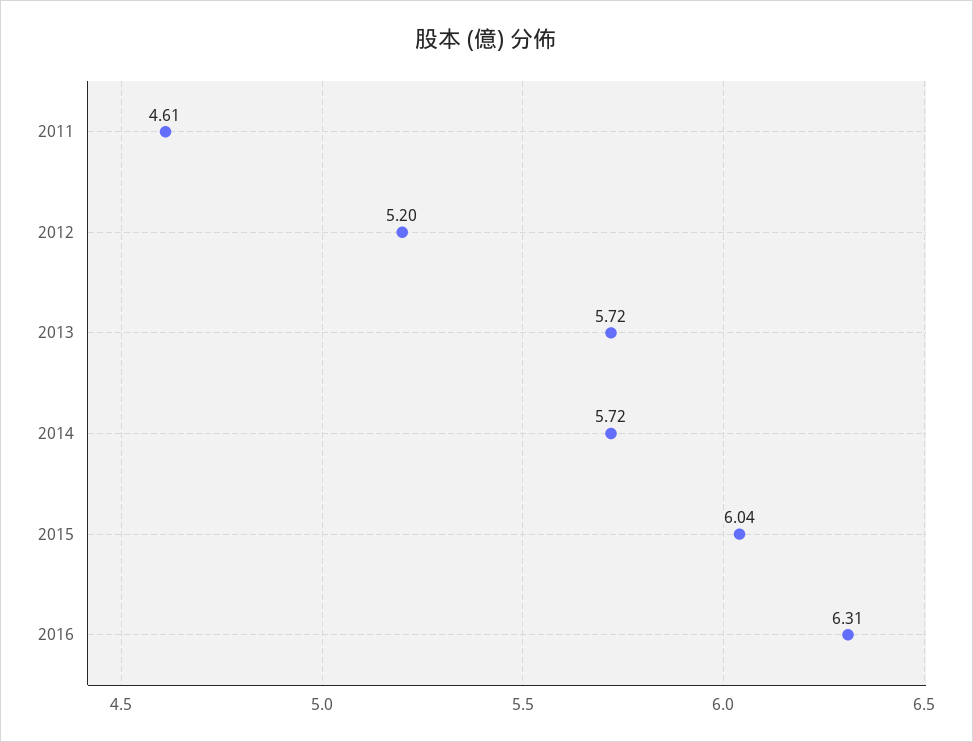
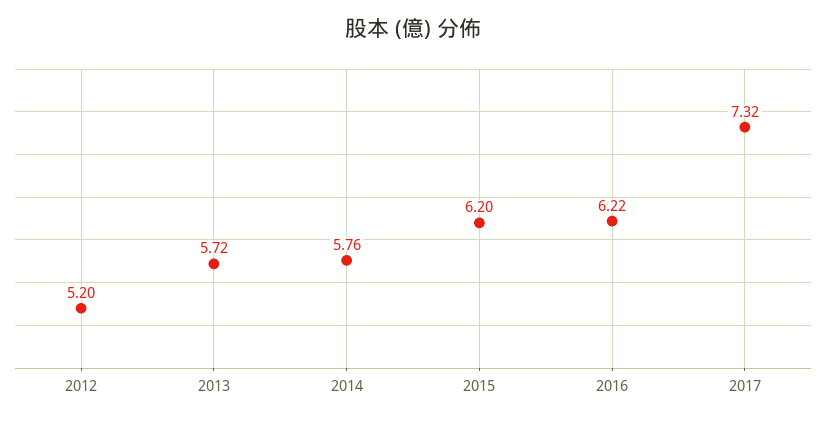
2011: 4.61 -> none
2014: 5.72 -> 5.76
2015: 6.04 -> 6.2
2016: 6.31 -> 6.22
2017: none -> 7.32

